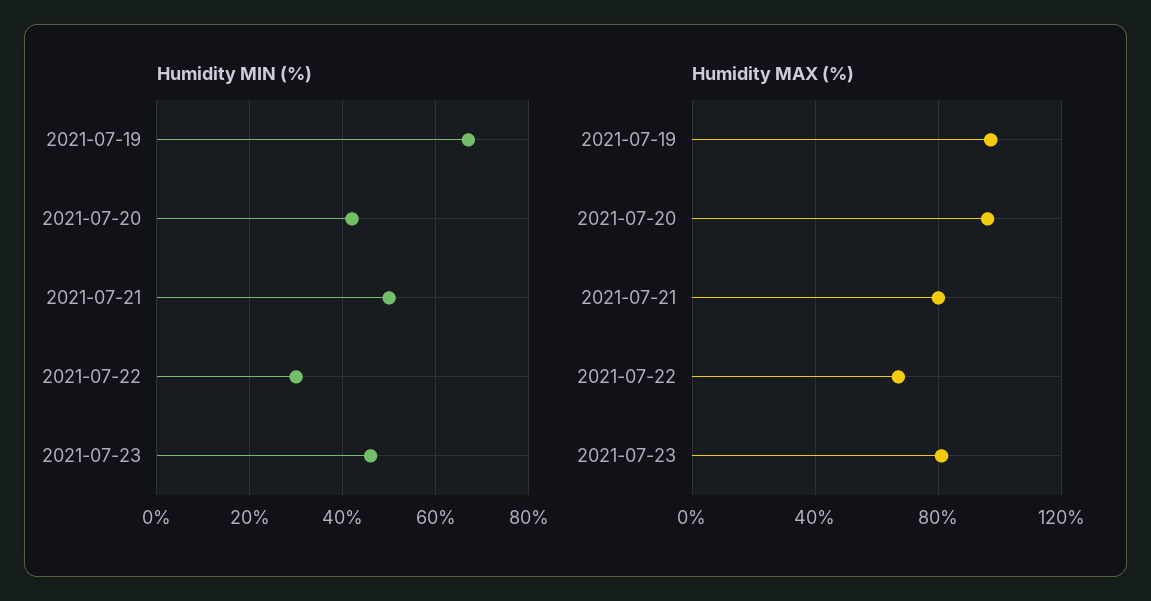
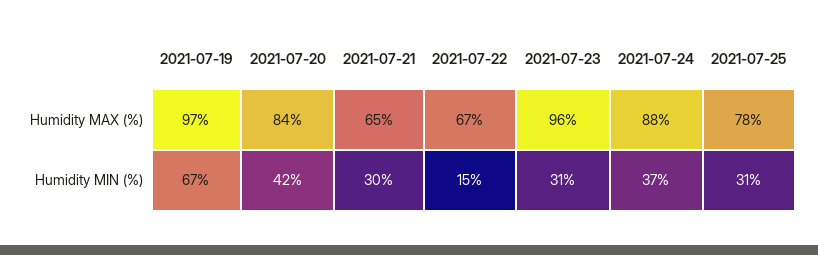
Humidity MIN (%), 2021-07-21: 50 -> 30
Humidity MIN (%), 2021-07-22: 30 -> 15
Humidity MIN (%), 2021-07-23: 45 -> 31
Humidity MAX (%), 2021-07-20: 95 -> 84
Humidity MAX (%), 2021-07-21: 80 -> 65
Humidity MAX (%), 2021-07-23: 80 -> 96
Humidity MAX (%), 2021-07-24: none -> 88
Humidity MAX (%), 2021-07-25: none -> 78
Humidity MIN (%), 2021-07-24: none -> 37
Humidity MIN (%), 2021-07-25: none -> 31

